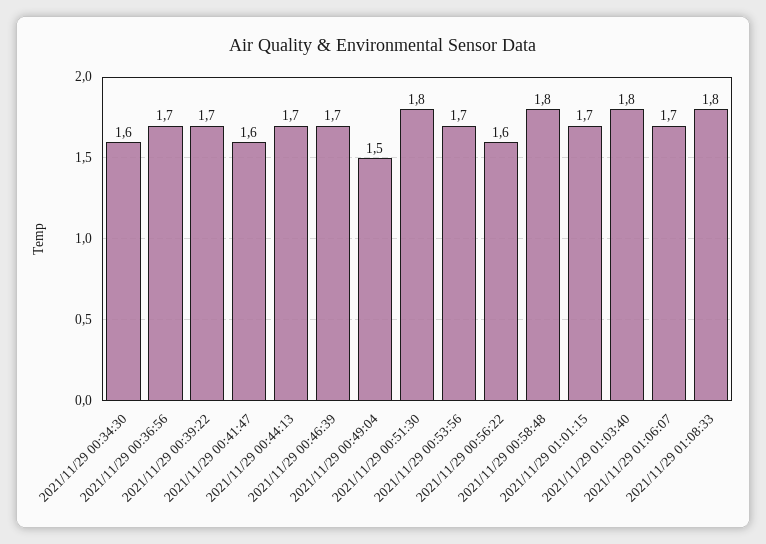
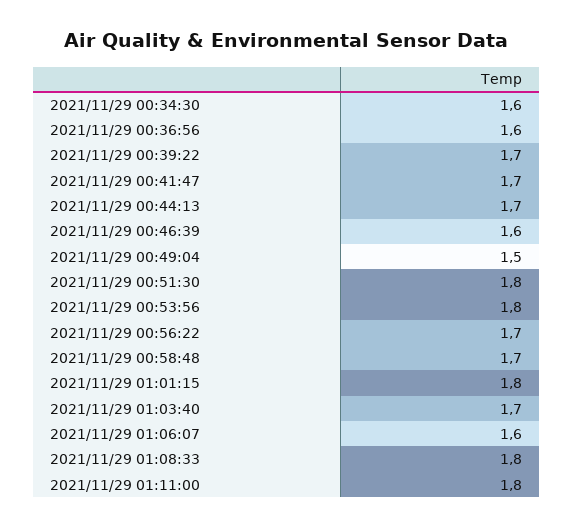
2021/11/29 00:36:56: 1.7 -> 1.6
2021/11/29 00:41:47: 1.6 -> 1.7
2021/11/29 00:46:39: 1.7 -> 1.6
2021/11/29 00:53:56: 1.7 -> 1.8
2021/11/29 00:56:22: 1.6 -> 1.7
2021/11/29 00:58:48: 1.8 -> 1.7
2021/11/29 01:01:15: 1.7 -> 1.8
2021/11/29 01:03:40: 1.8 -> 1.7
2021/11/29 01:06:07: 1.7 -> 1.6
2021/11/29 01:11:00: none -> 1.8

